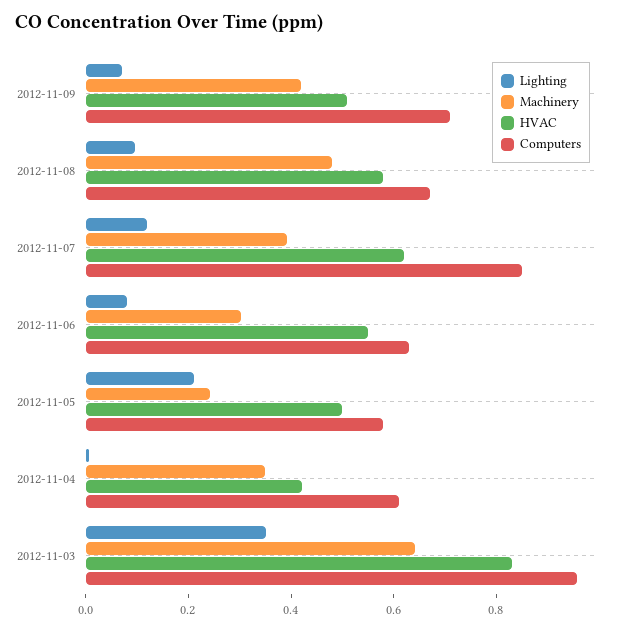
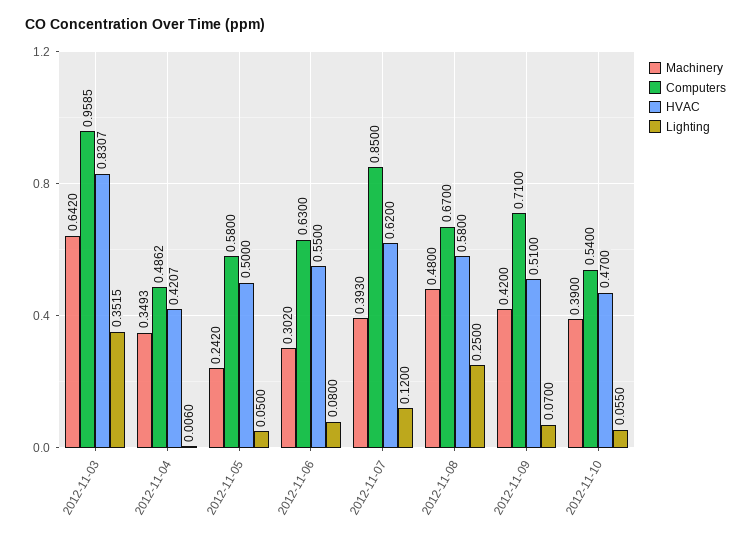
Lighting, 2012-11-08: 0.1 -> 0.25
Lighting, 2012-11-05: 0.2 -> 0.05
Computers, 2012-11-04: 0.6 -> 0.4862
Machinery, 2012-11-10: none -> 0.39
Computers, 2012-11-10: none -> 0.54
HVAC, 2012-11-10: none -> 0.47
Lighting, 2012-11-10: none -> 0.055

